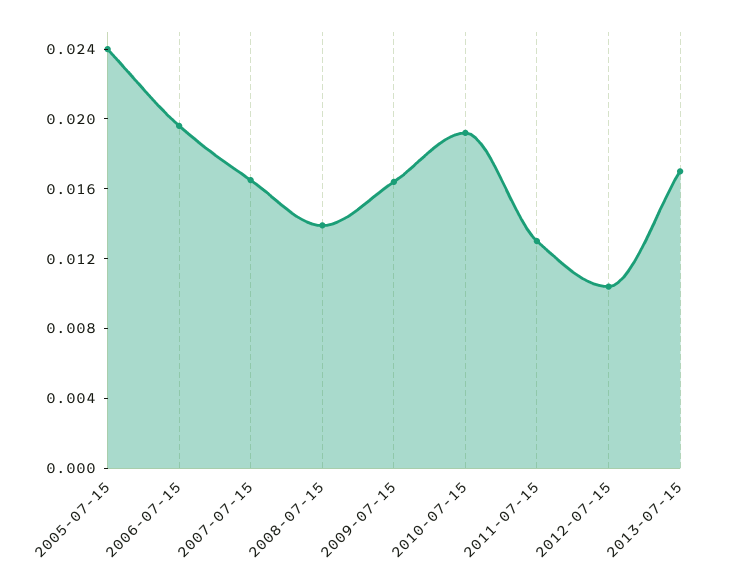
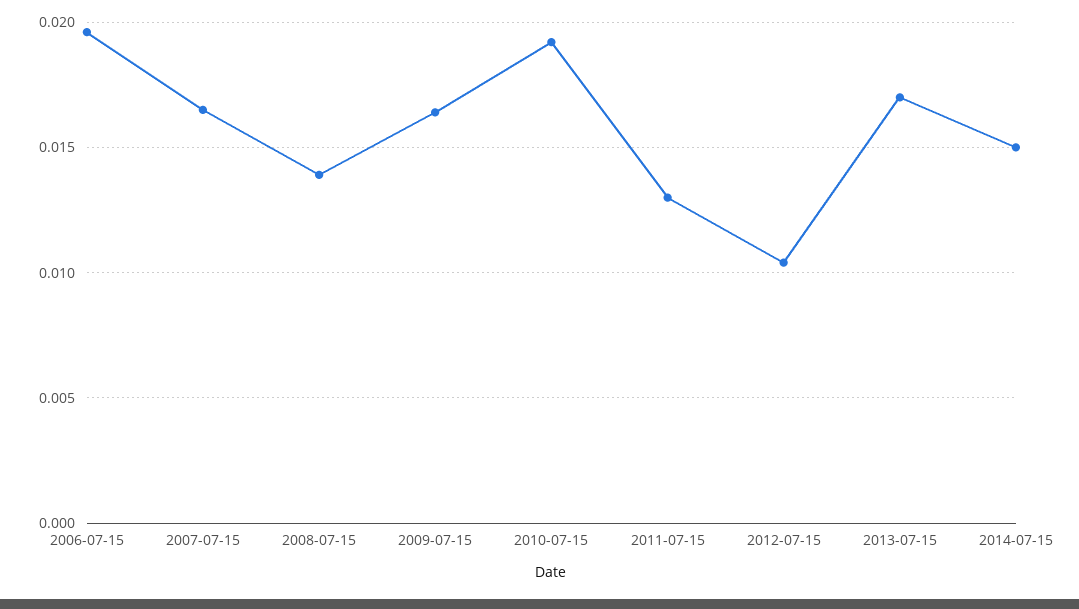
2005-07-15: 0.024 -> none
2014-07-15: none -> 0.015

